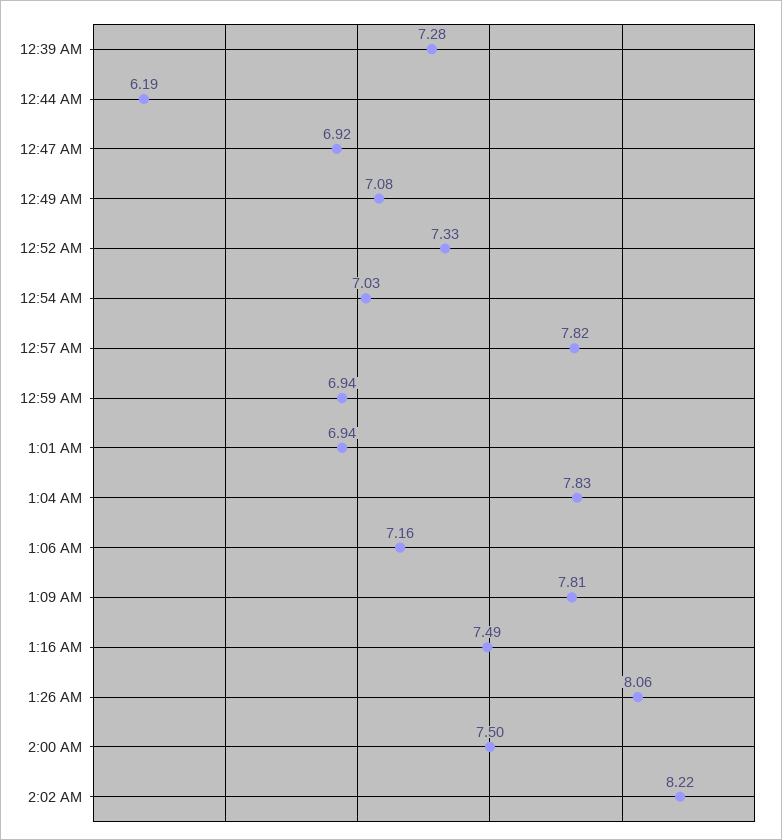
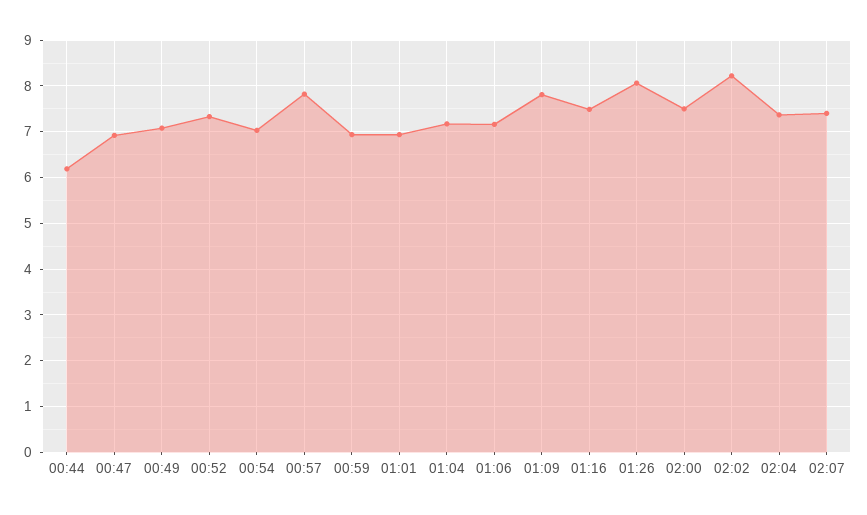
12:39 AM: 7.28 -> none
1:04 AM: 7.83 -> 7.2
02:04: none -> 7.4
02:07: none -> 7.4

